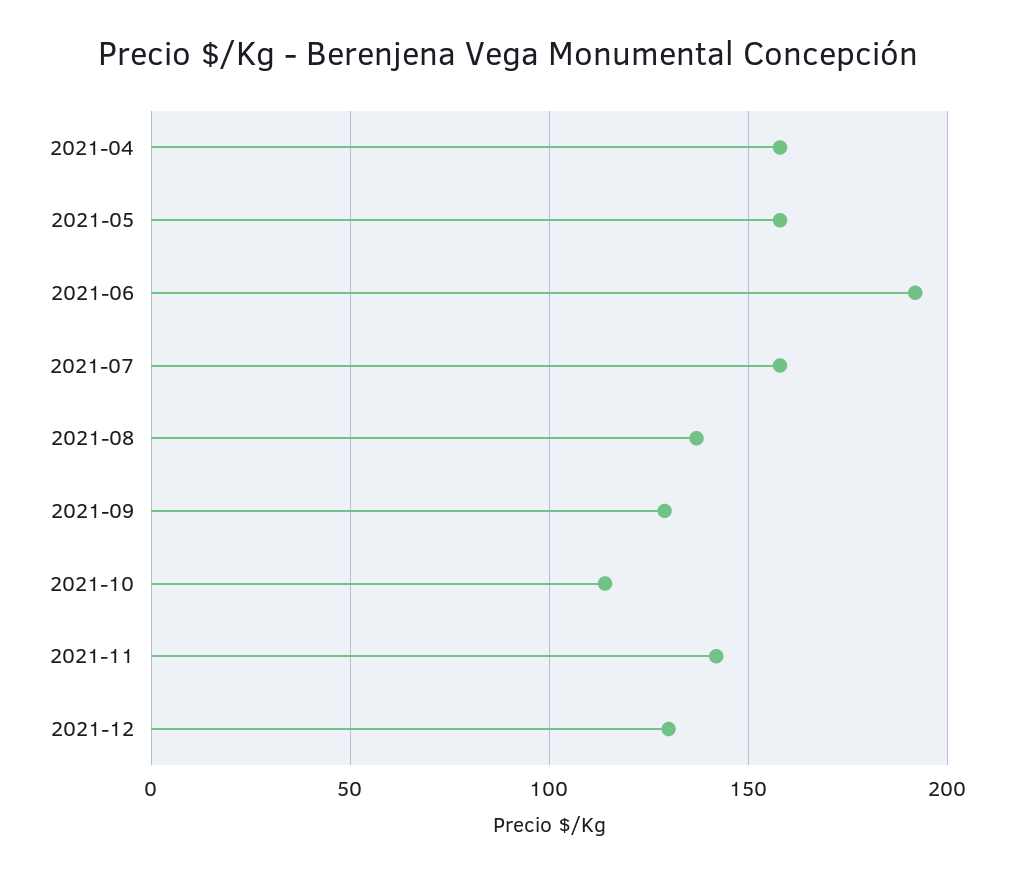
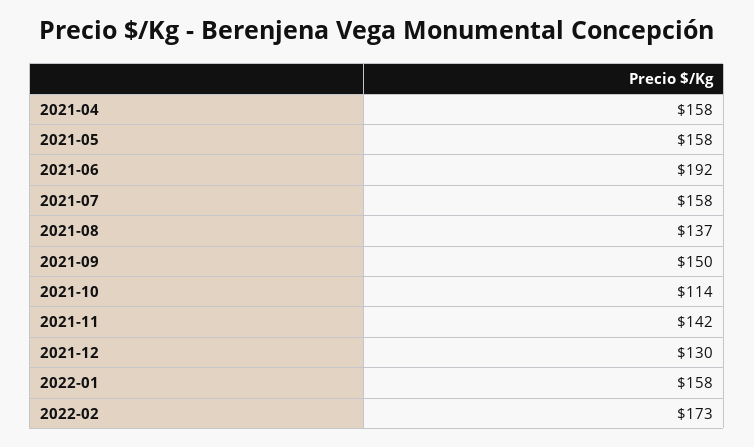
2021-09: 130 -> 150
2022-01: none -> 158
2022-02: none -> 173

